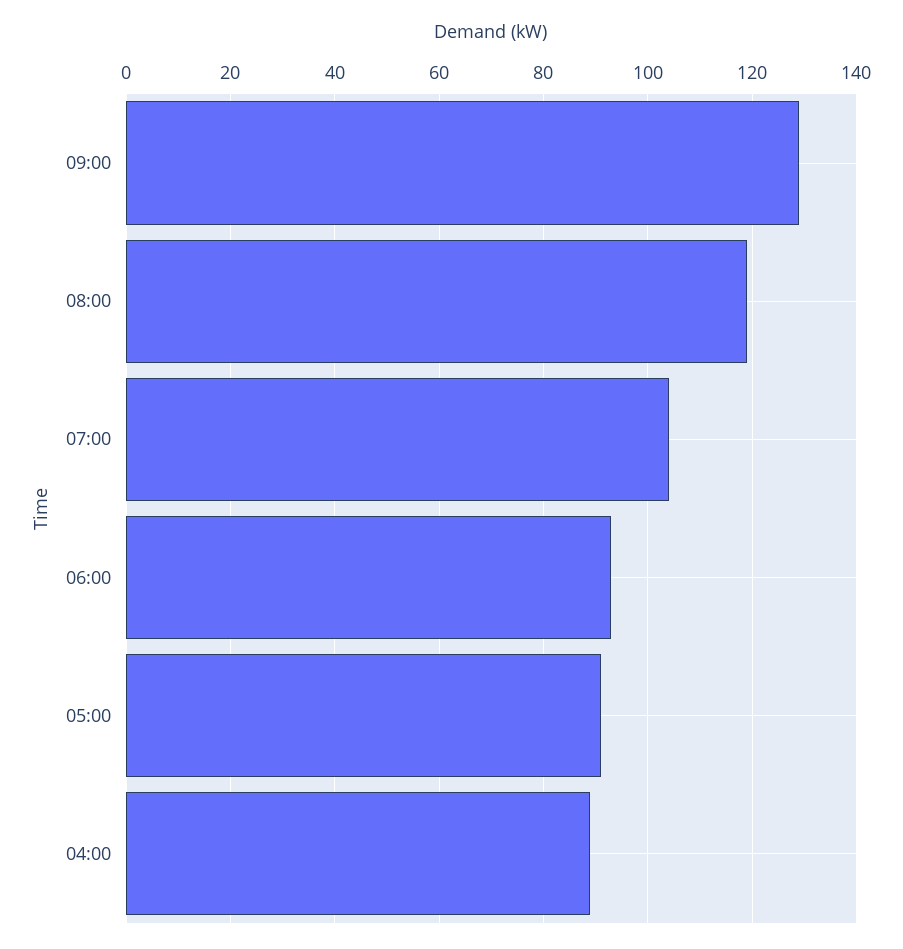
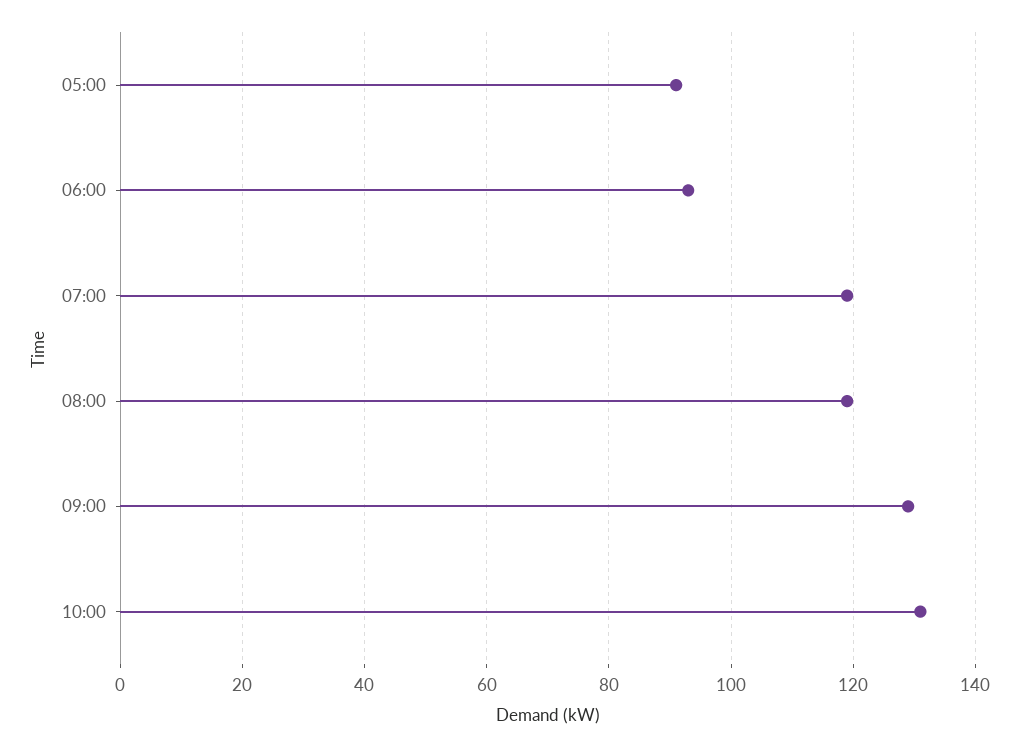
07:00: 105 -> 120
04:00: 90 -> none
10:00: none -> 130

